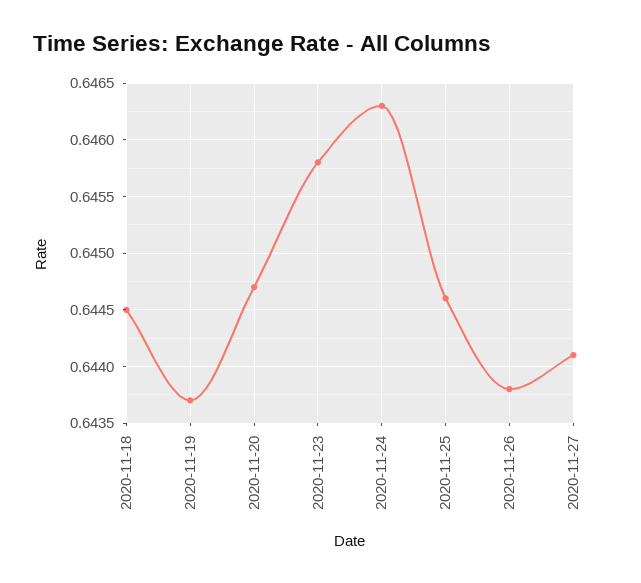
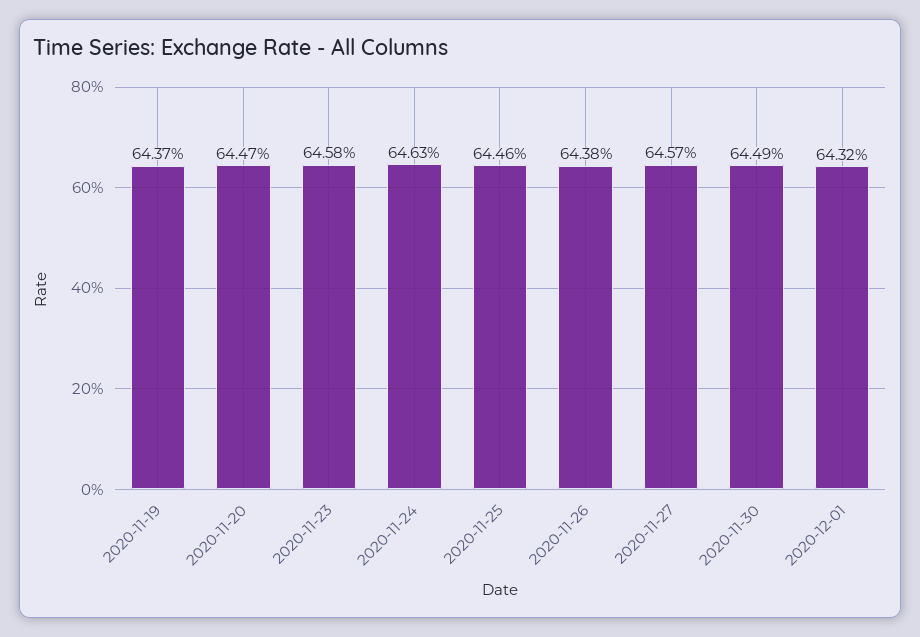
2020-11-18: 0.6445 -> none
2020-11-27: 0.6441 -> 0.6457
2020-11-30: none -> 0.6449
2020-12-01: none -> 0.6432

